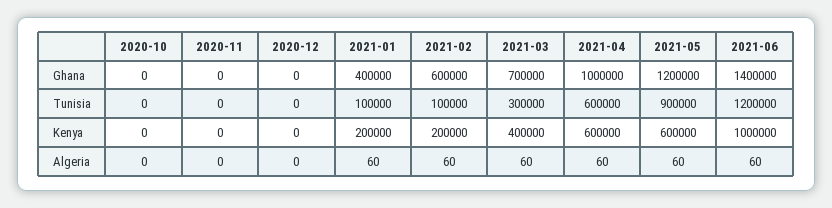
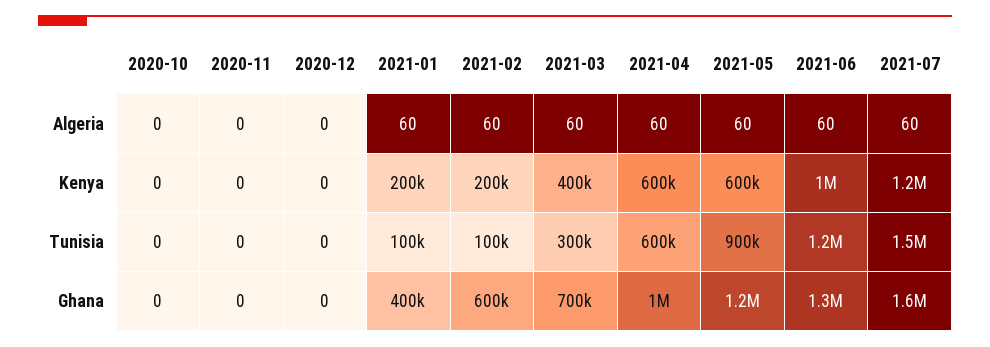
2021-06, Ghana: 1400000 -> 1300000
2021-07, Algeria: none -> 60
2021-07, Kenya: none -> 1200000
2021-07, Tunisia: none -> 1500000
2021-07, Ghana: none -> 1600000

